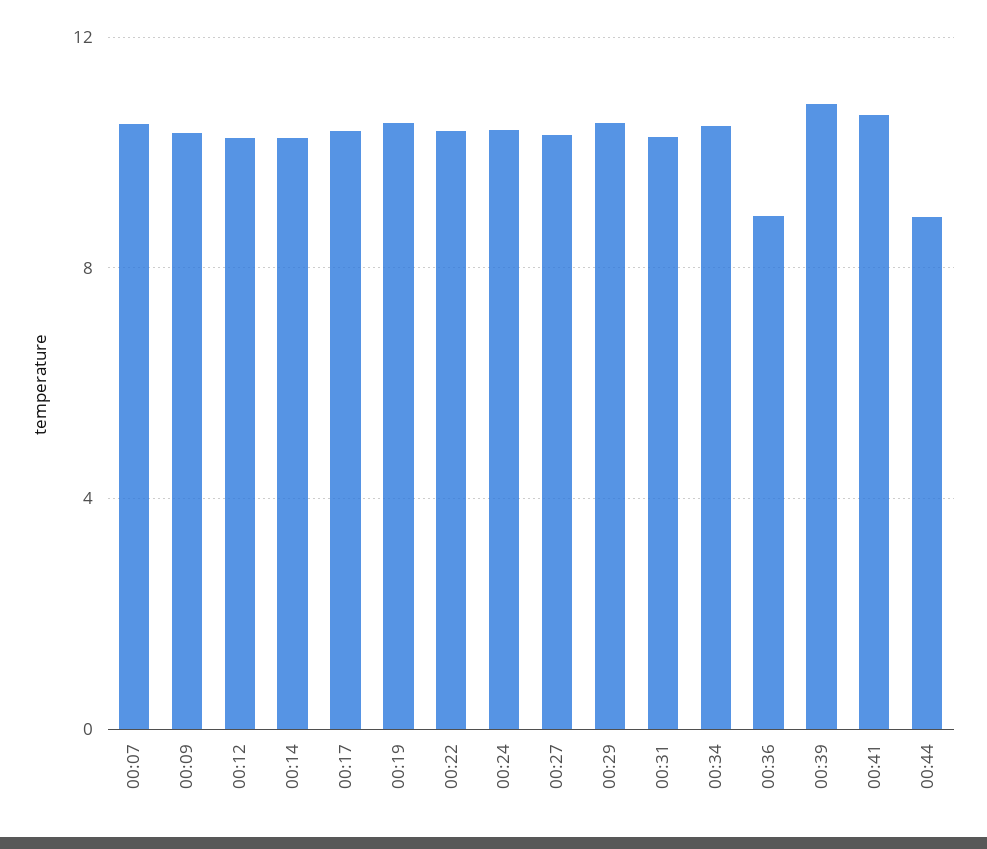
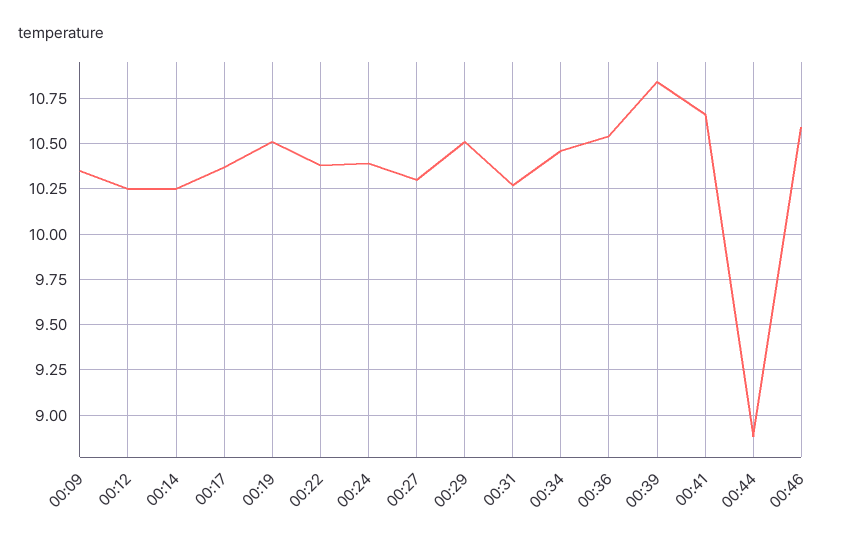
00:07: 10.5 -> none
00:36: 9 -> 10.55
00:46: none -> 10.6

